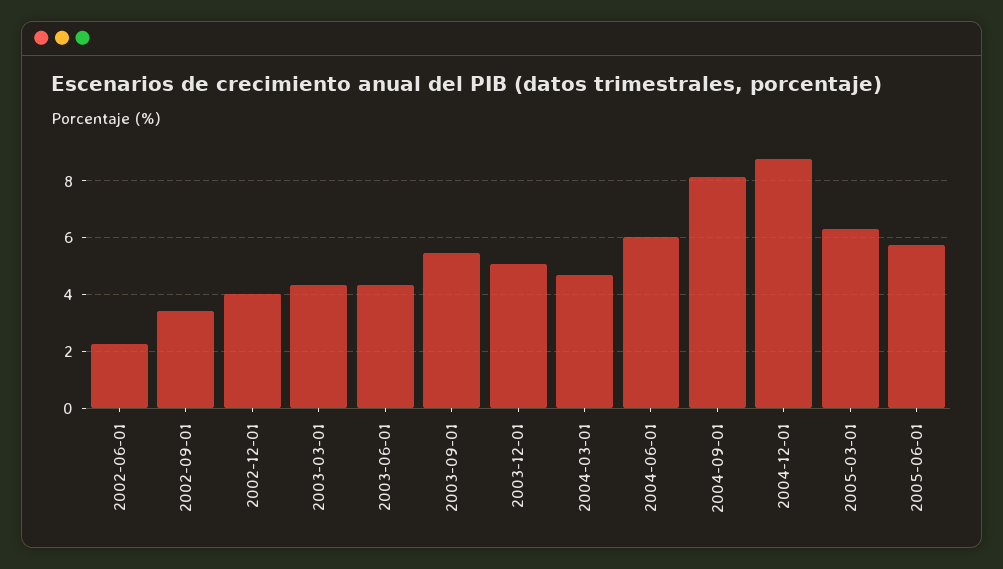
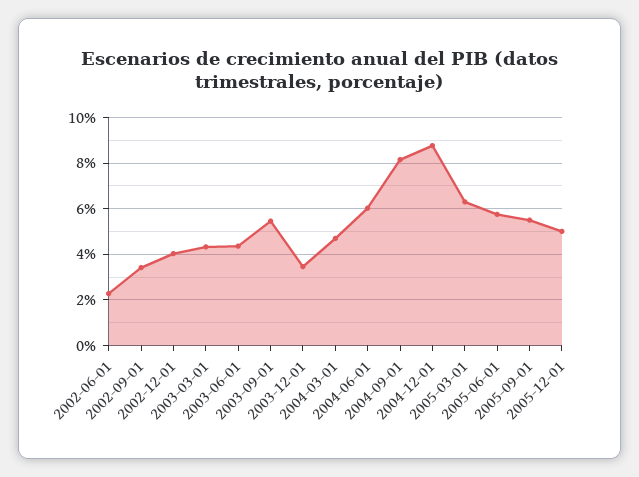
2003-12-01: 5 -> 3.5
2005-09-01: none -> 5.5
2005-12-01: none -> 5

